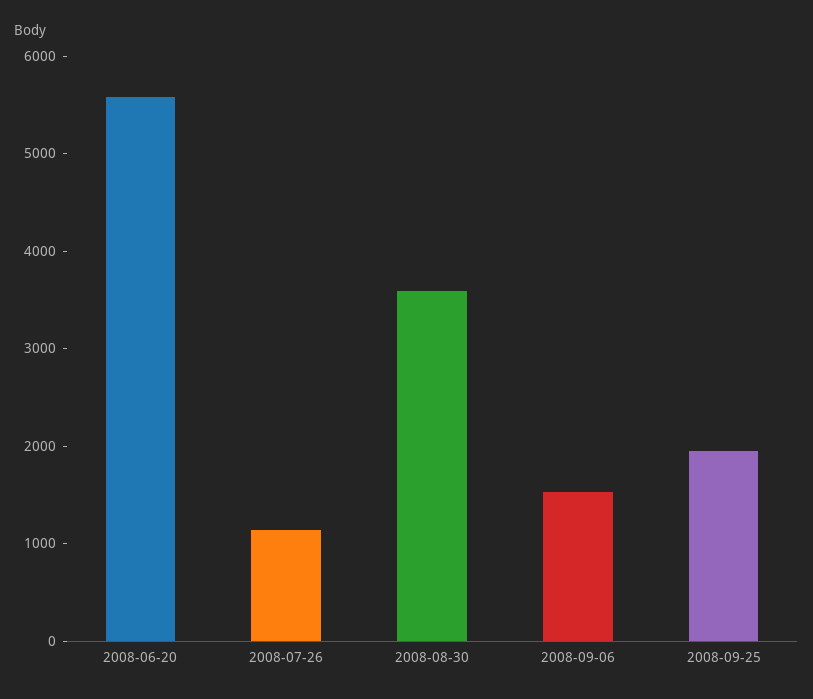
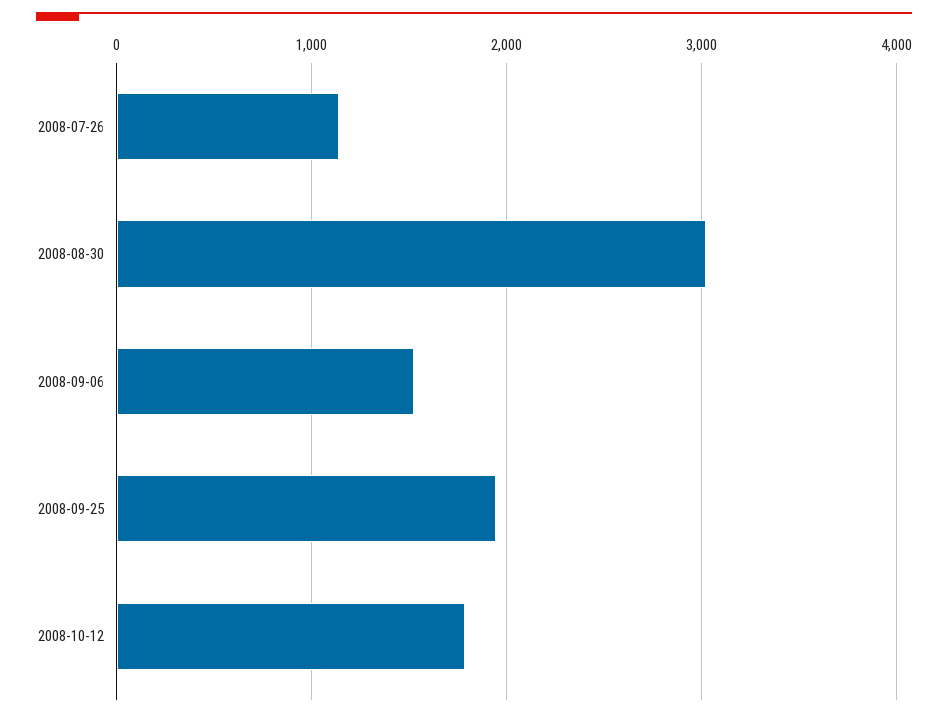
2008-06-20: 5600 -> none
2008-08-30: 3600 -> 3000
2008-10-12: none -> 1800

